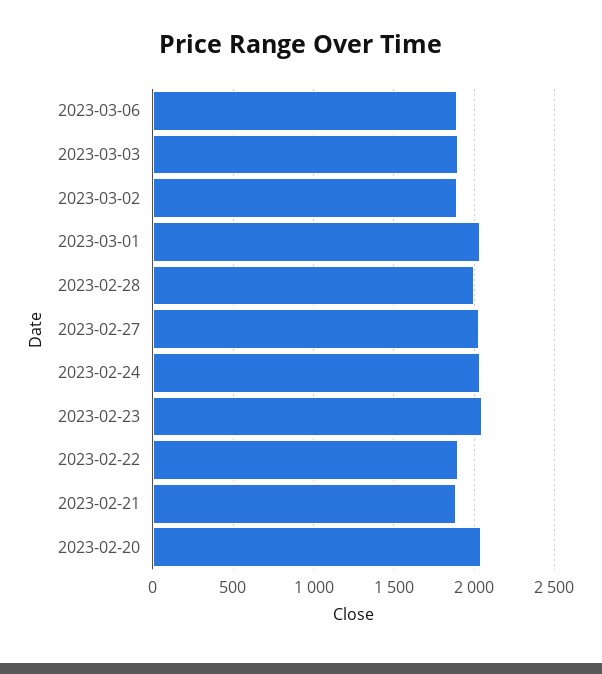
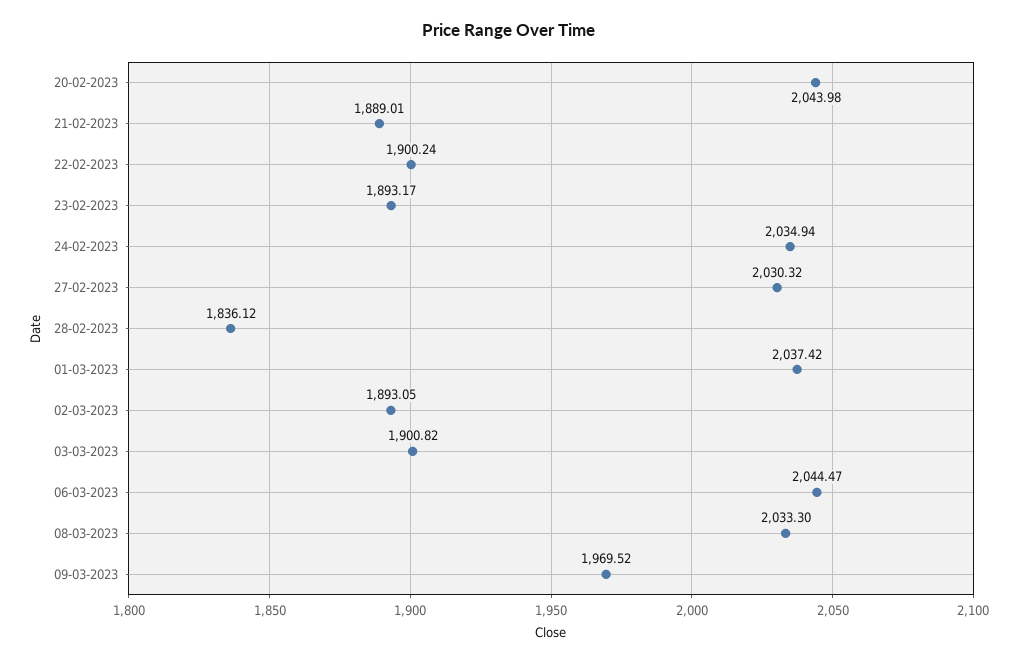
2023-03-06: 1900 -> 2044.47
2023-02-28: 2000 -> 1836.12
2023-02-23: 2050 -> 1893.17
08-03-2023: none -> 2033.3
09-03-2023: none -> 1969.52

